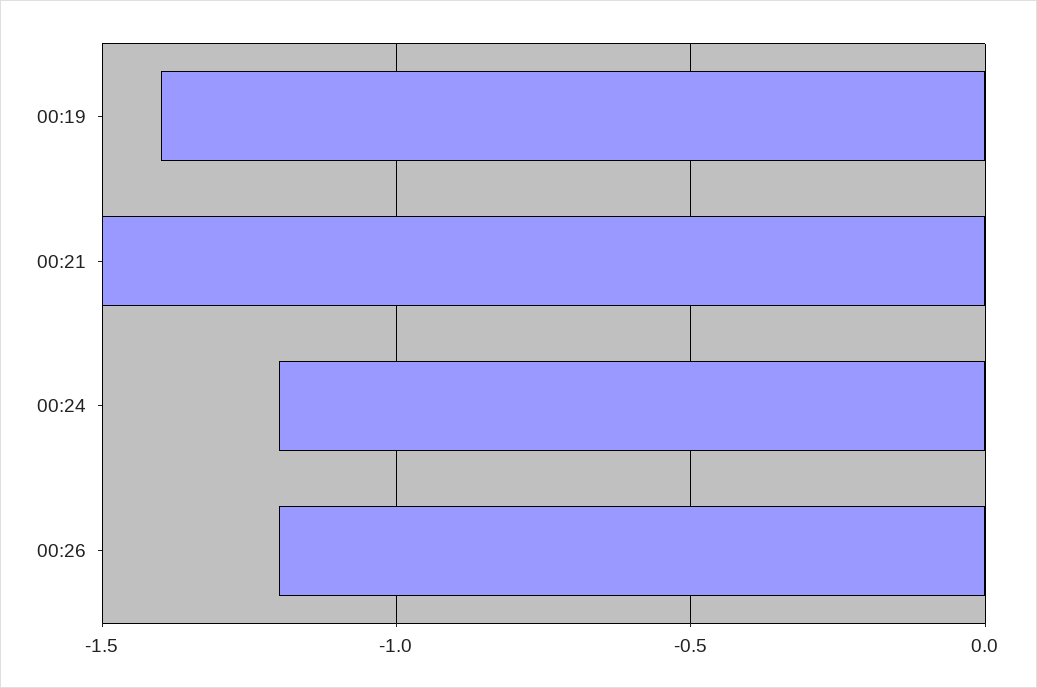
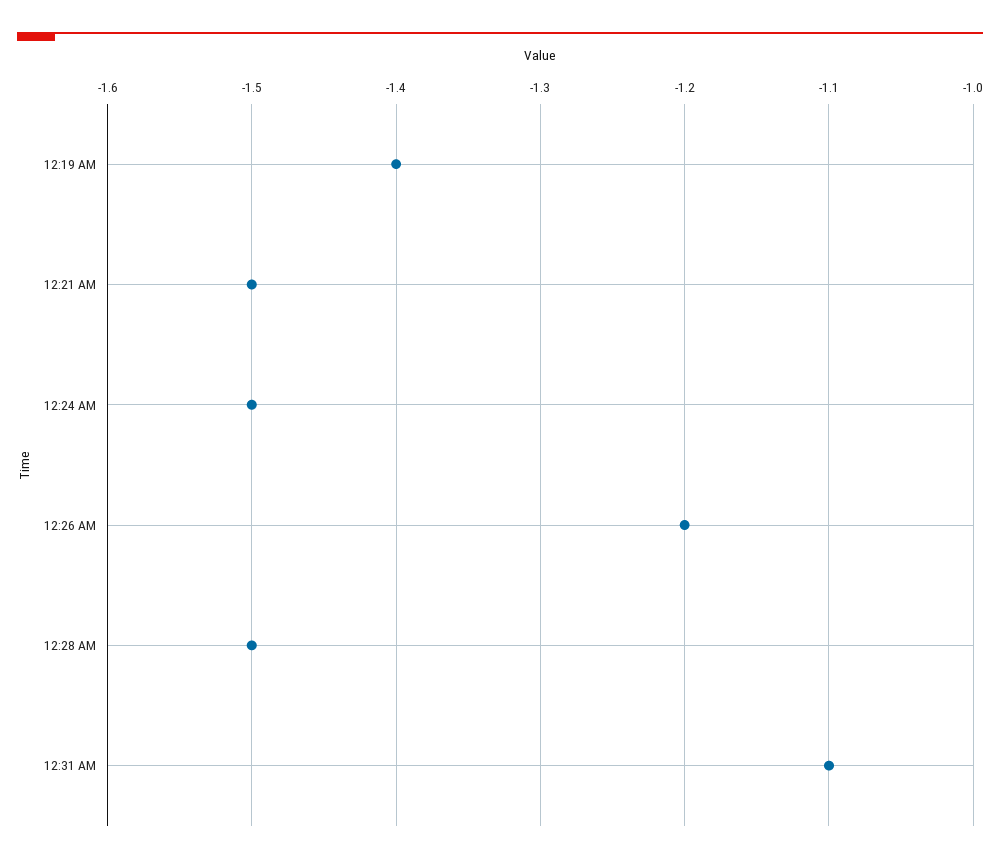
00:24: -1.2 -> -1.5
12:28 AM: none -> -1.5
12:31 AM: none -> -1.1

